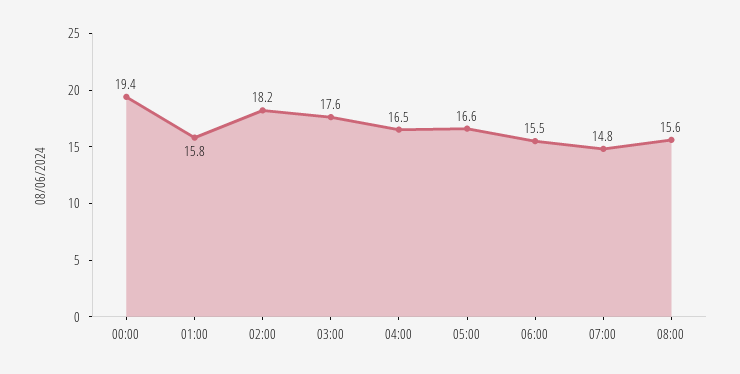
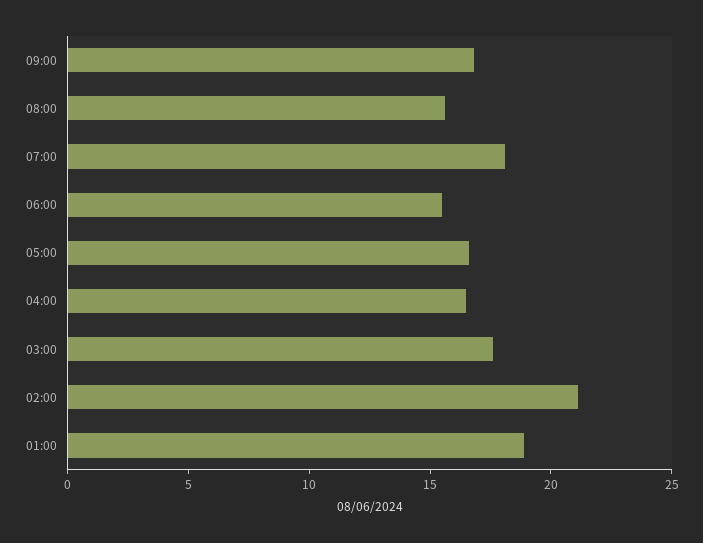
00:00: 19.4 -> none
01:00: 15.8 -> 19
02:00: 18.2 -> 21
07:00: 14.8 -> 18
09:00: none -> 17

